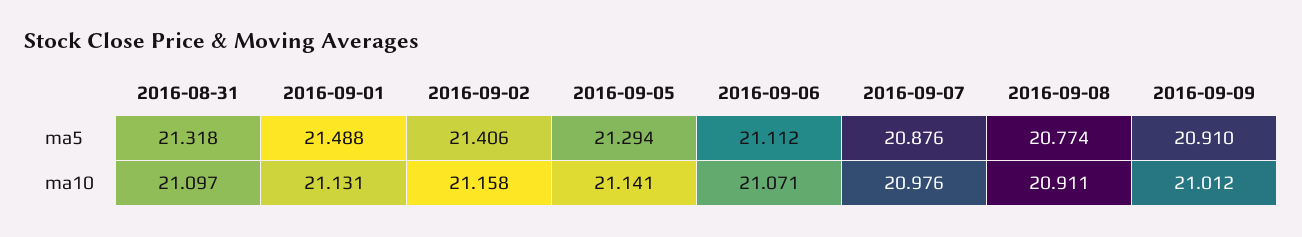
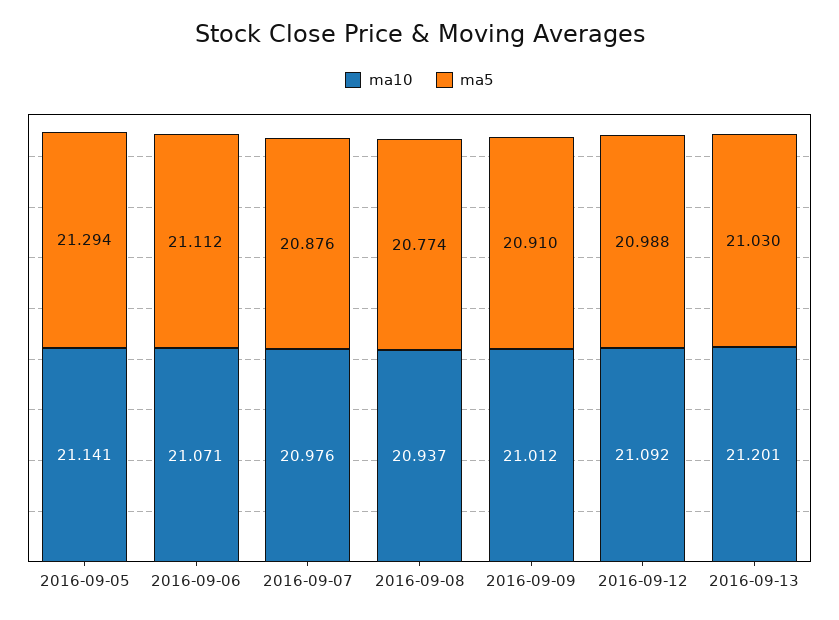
ma5, 2016-08-31: 21.318 -> none
ma5, 2016-09-01: 21.488 -> none
ma5, 2016-09-02: 21.406 -> none
ma10, 2016-08-31: 21.097 -> none
ma10, 2016-09-01: 21.131 -> none
ma10, 2016-09-02: 21.158 -> none
ma10, 2016-09-08: 20.911 -> 20.937
ma10, 2016-09-12: none -> 21.092
ma5, 2016-09-12: none -> 20.988
ma10, 2016-09-13: none -> 21.201
ma5, 2016-09-13: none -> 21.03

